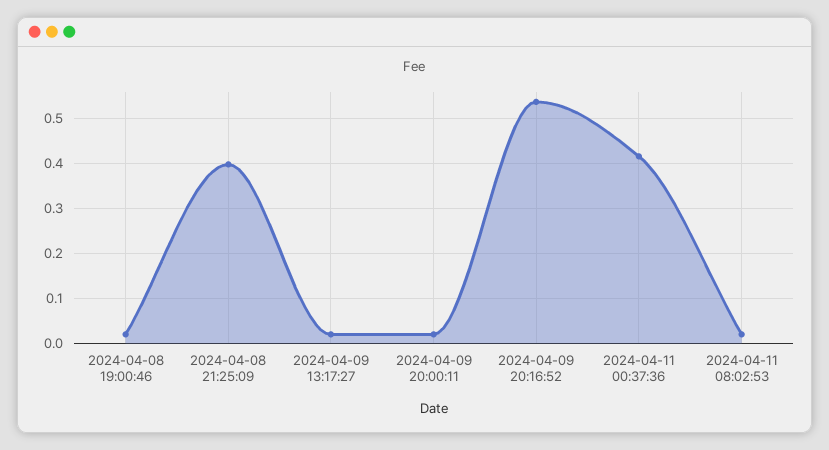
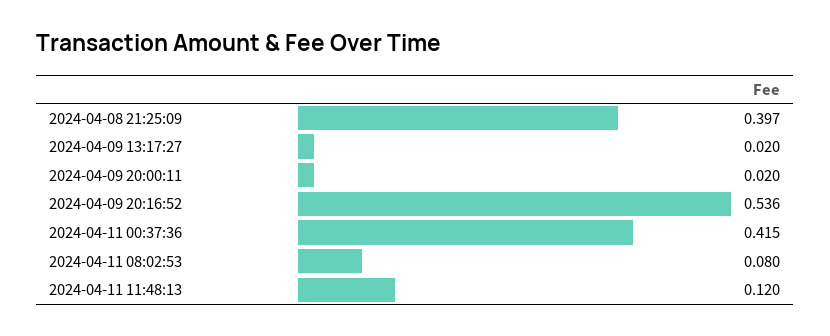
2024-04-08 19:00:46: 0.02 -> none
2024-04-11 08:02:53: 0.02 -> 0.08
2024-04-11 11:48:13: none -> 0.12

